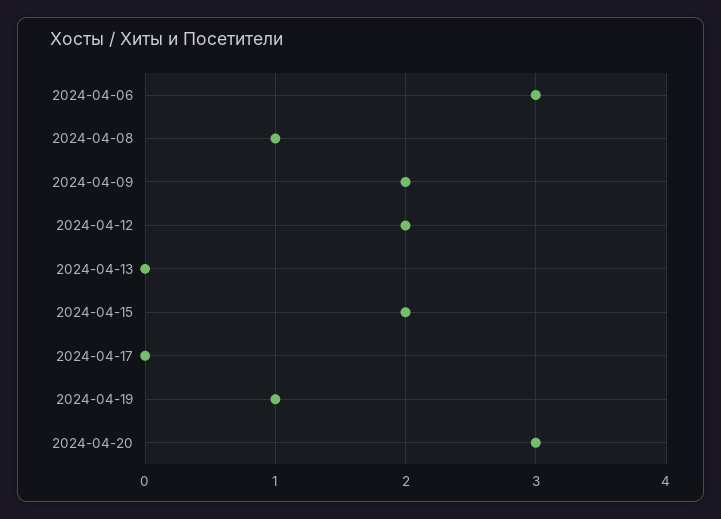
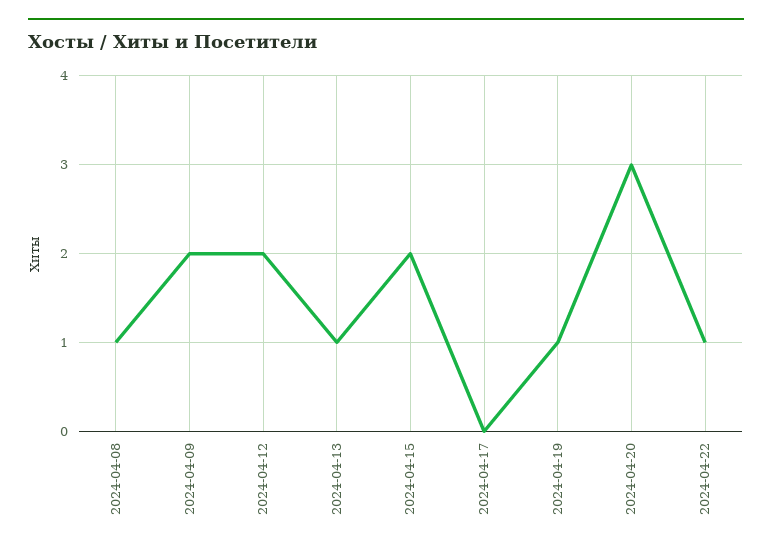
2024-04-06: 3 -> none
2024-04-13: 0 -> 1
2024-04-22: none -> 1

